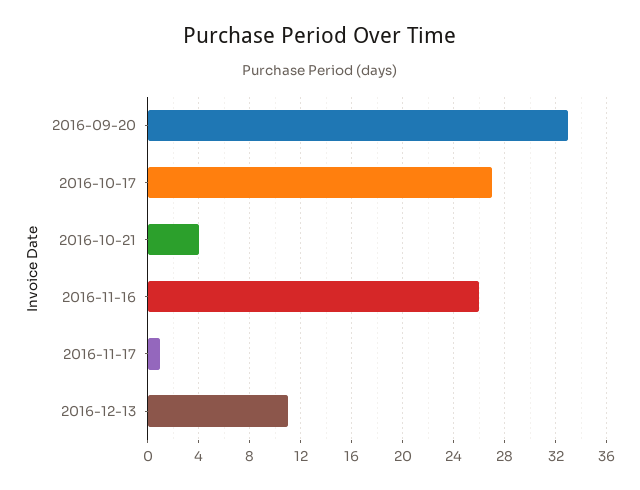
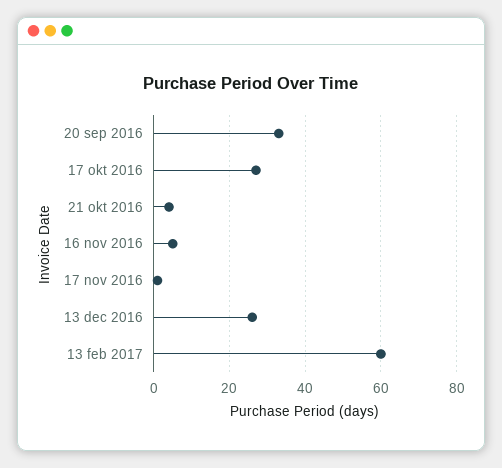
2016-11-16: 26 -> 5
2016-12-13: 11 -> 25
13 feb 2017: none -> 60

